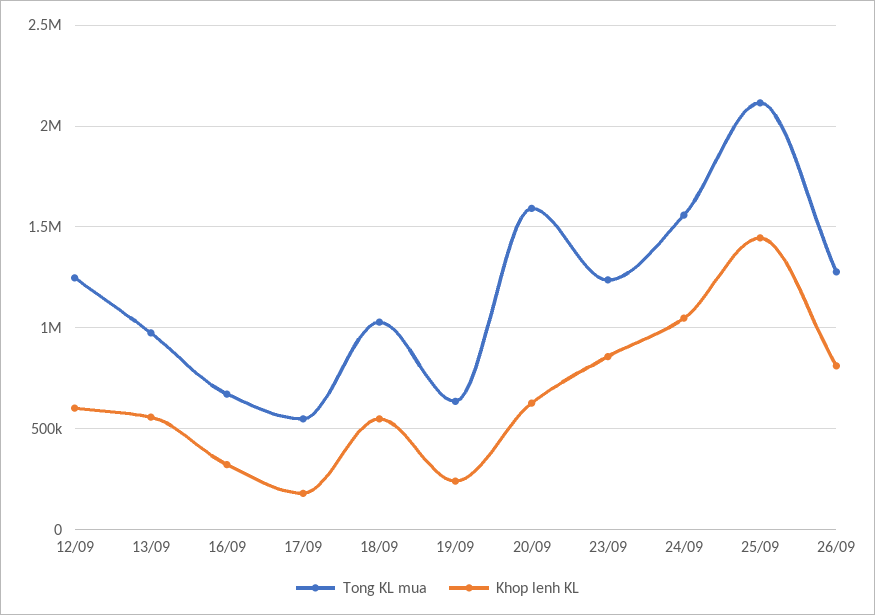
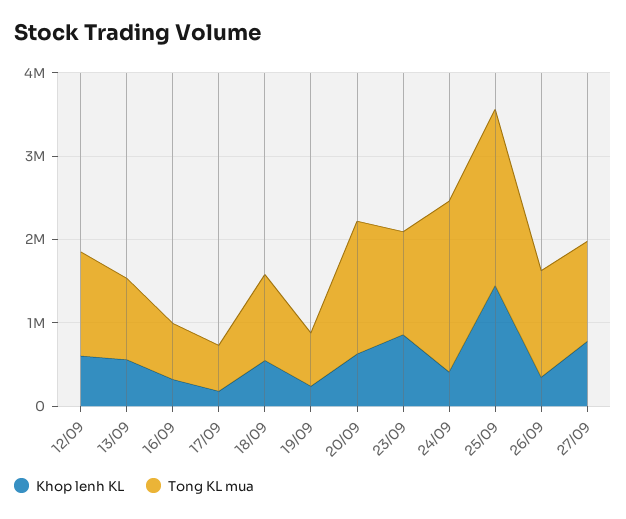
Tong KL mua, 24/09: 1550000 -> 2000000
Khop lenh KL, 24/09: 1050000 -> 400000
Khop lenh KL, 26/09: 800000 -> 400000
Khop lenh KL, 27/09: none -> 800000
Tong KL mua, 27/09: none -> 1200000

